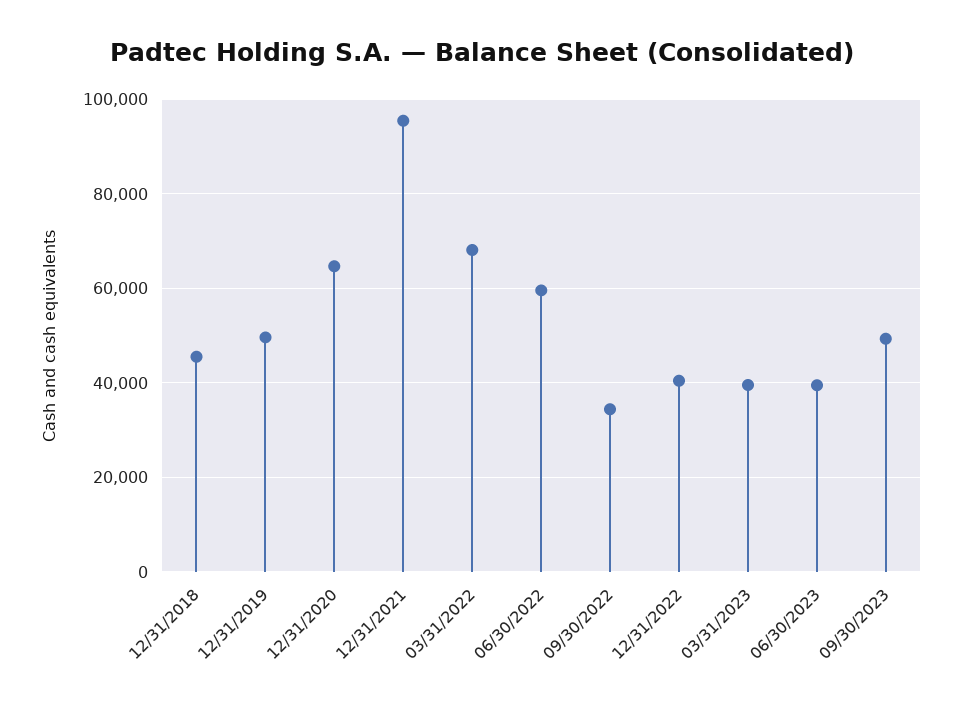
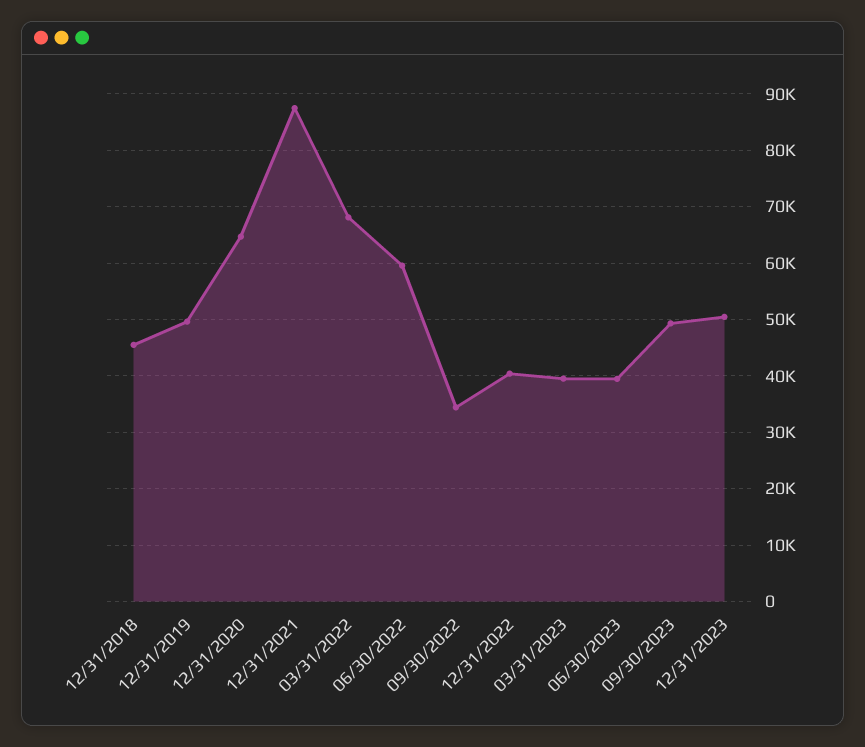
12/31/2021: 96000 -> 88000
12/31/2023: none -> 50000

